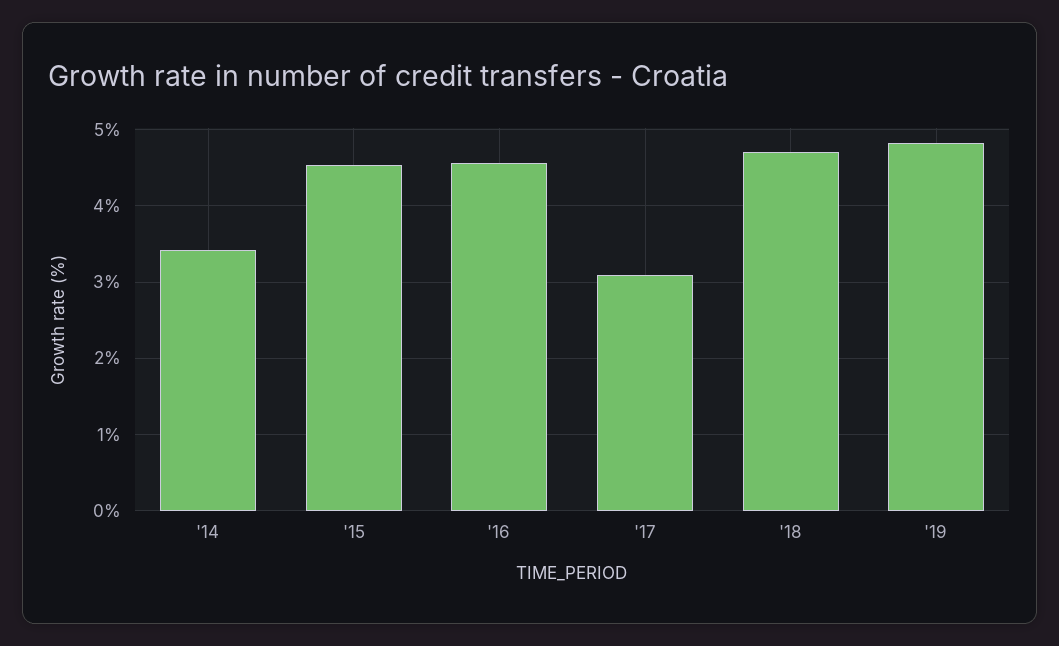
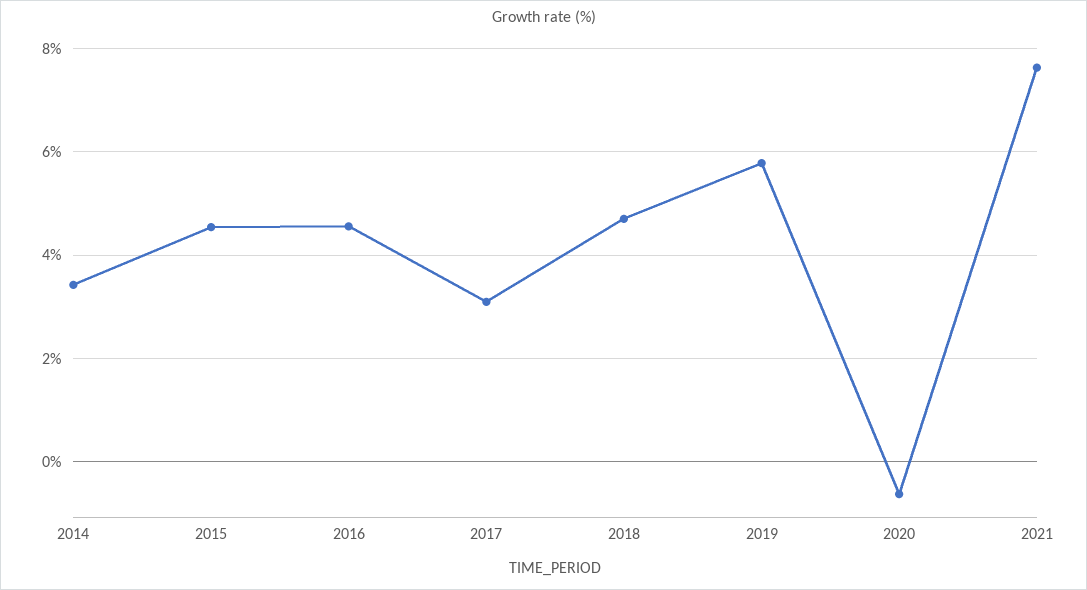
'19: 4.8 -> 5.8
2020: none -> -0.6
2021: none -> 7.6

